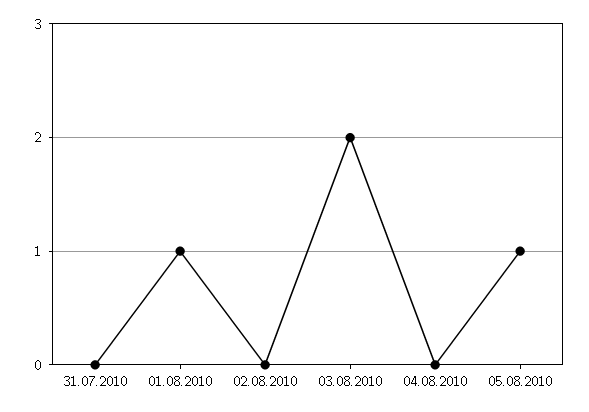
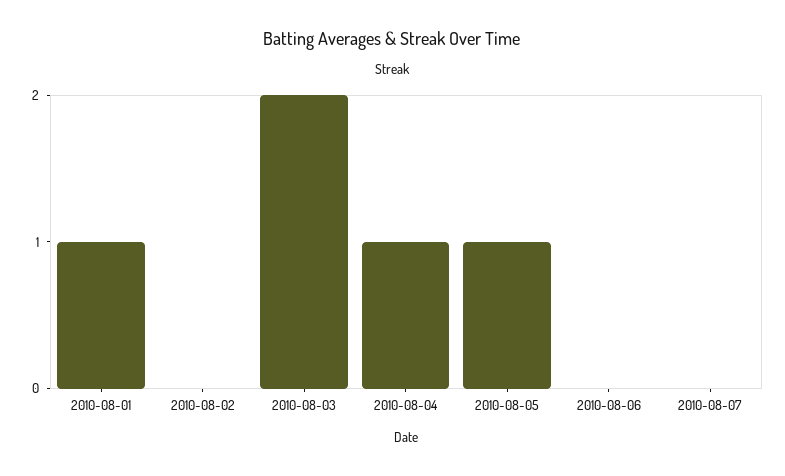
31.07.2010: 0 -> none
04.08.2010: 0 -> 1
2010-08-06: none -> 0
2010-08-07: none -> 0

